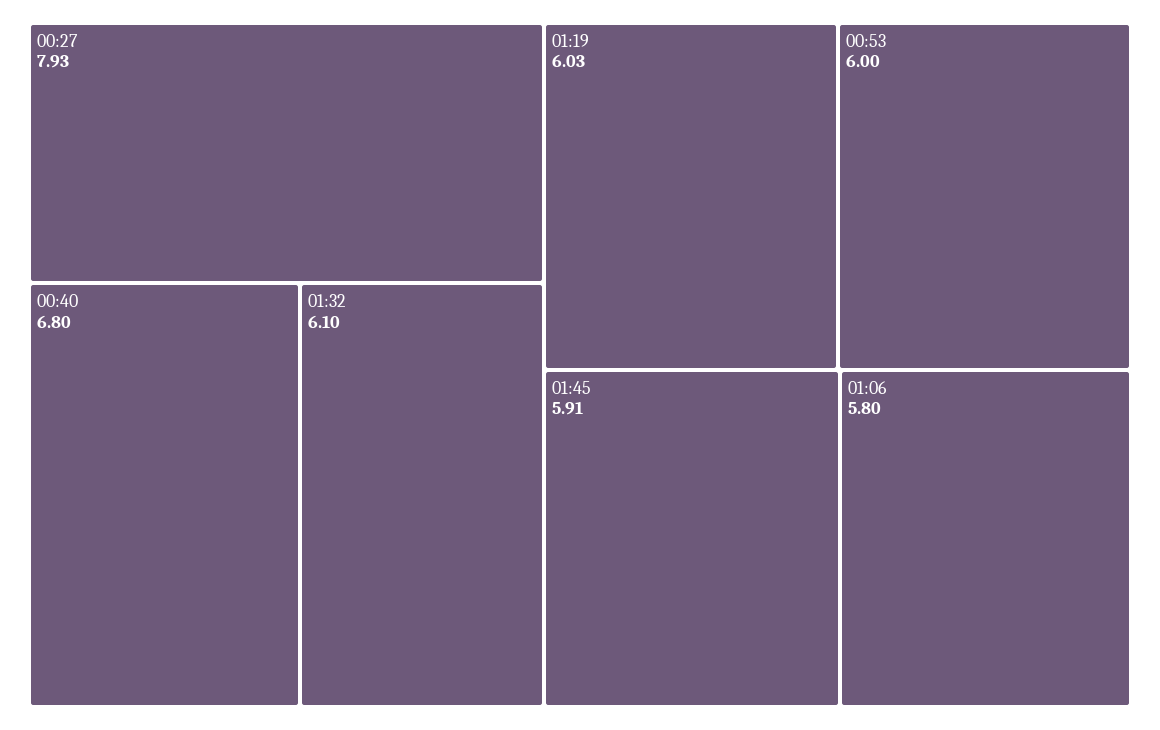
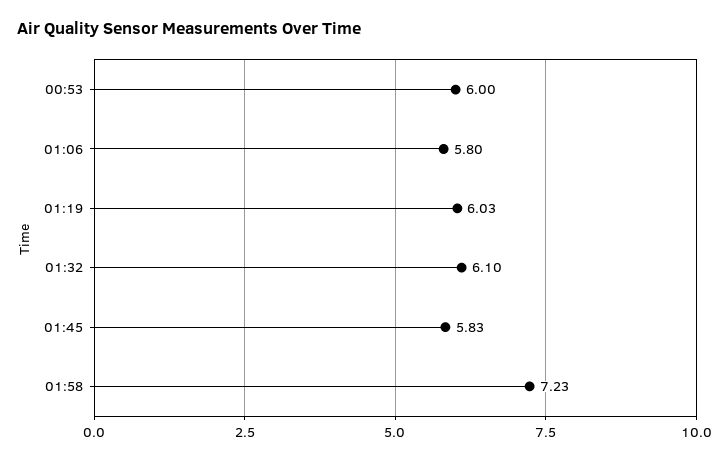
00:27: 7.93 -> none
00:40: 6.8 -> none
01:45: 5.91 -> 5.83
01:58: none -> 7.23

